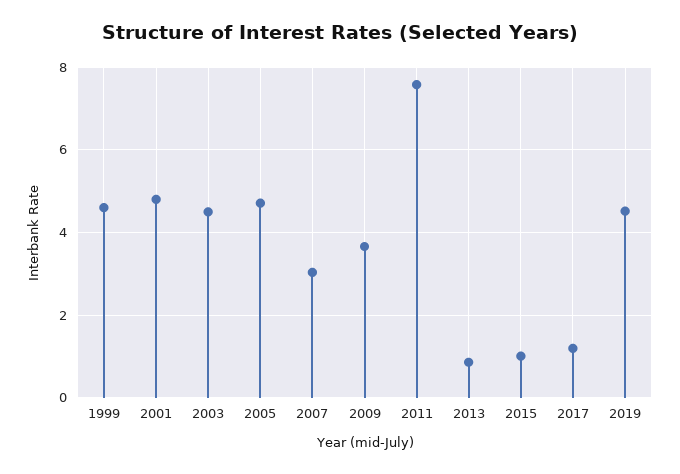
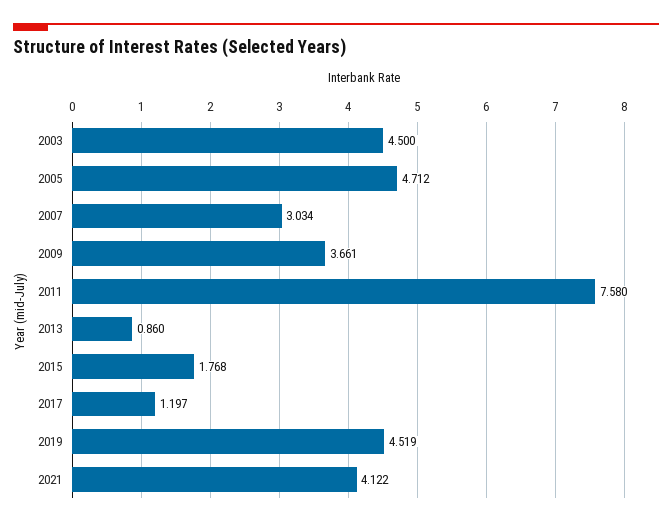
1999: 4.6 -> none
2001: 4.8 -> none
2015: 1 -> 1.768
2021: none -> 4.122

